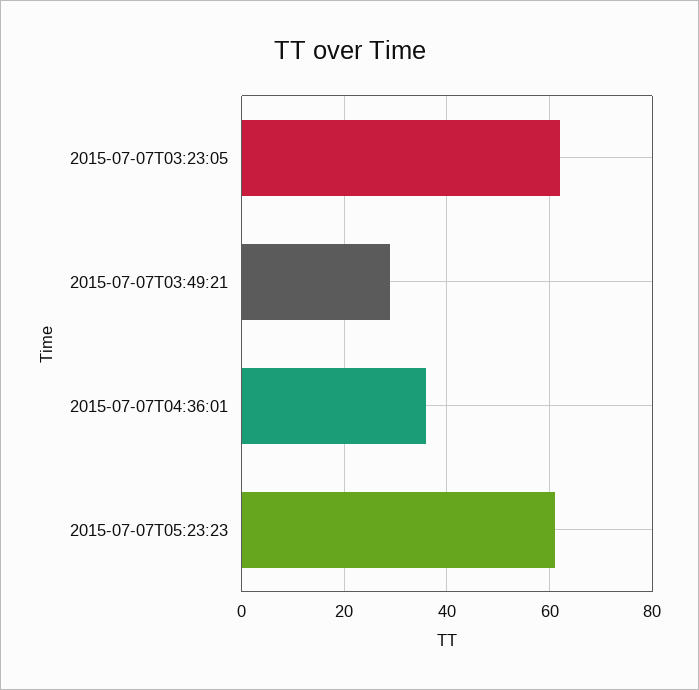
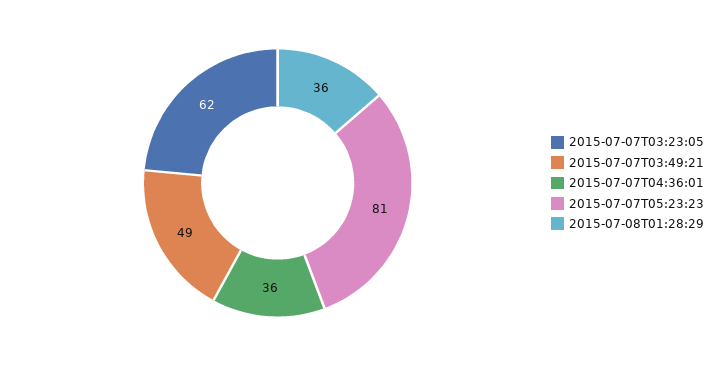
2015-07-07T03:49:21: 30 -> 49
2015-07-07T05:23:23: 60 -> 81
2015-07-08T01:28:29: none -> 36

